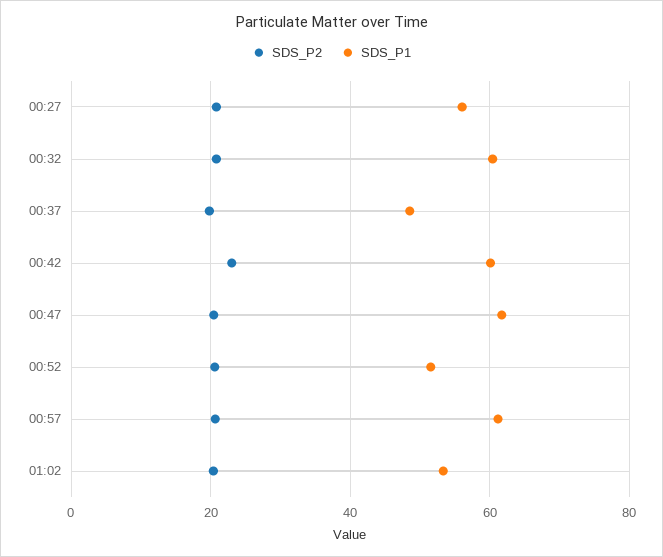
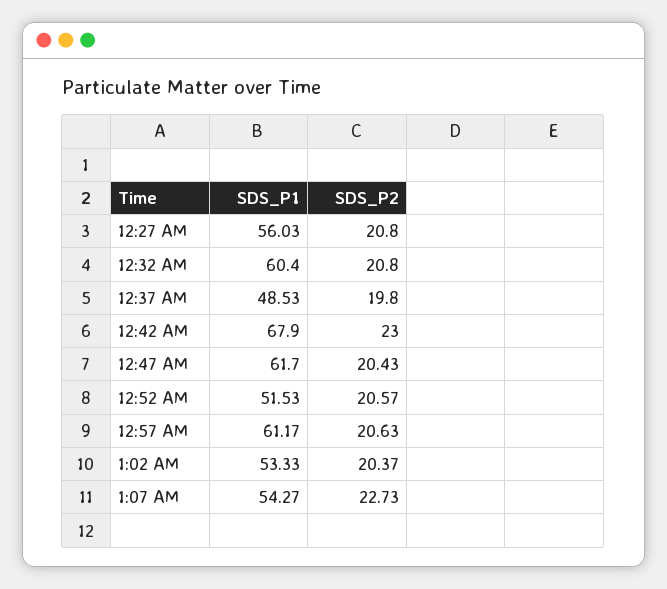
SDS_P1, 00:42: 60 -> 67.9
SDS_P1, 1:07 AM: none -> 54.27
SDS_P2, 1:07 AM: none -> 22.73

